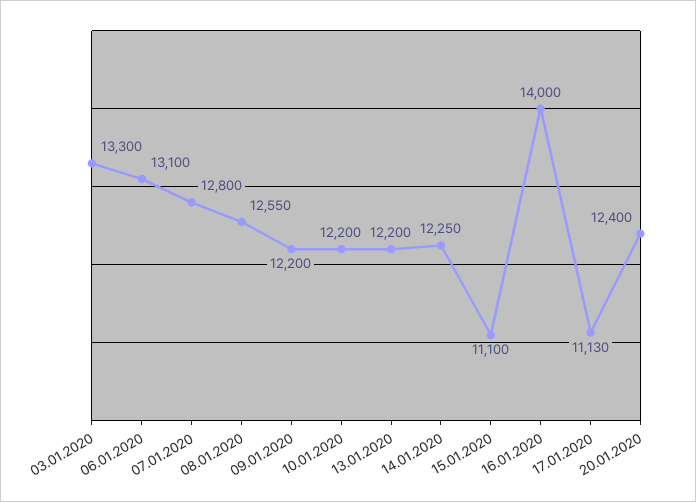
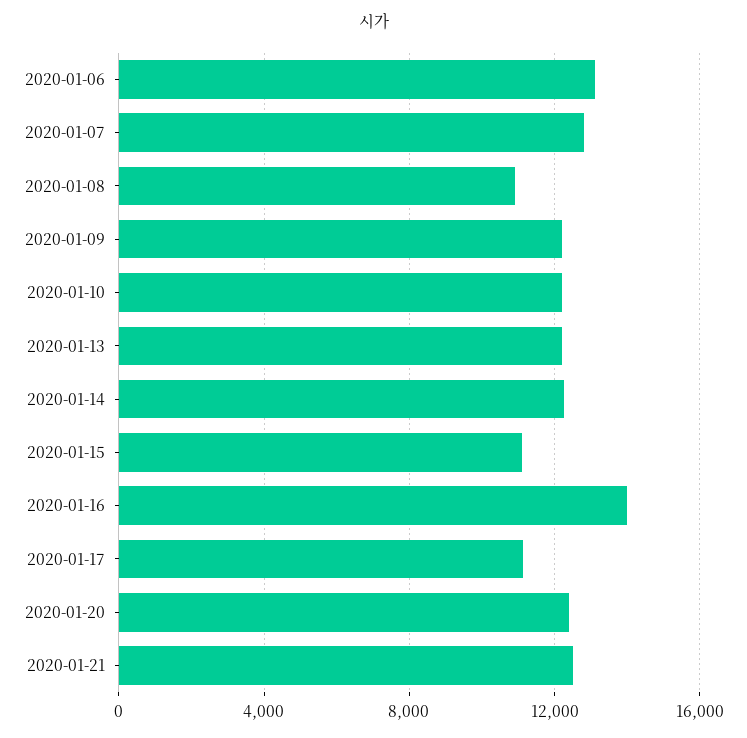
03.01.2020: 13300 -> none
08.01.2020: 12550 -> 11000
2020-01-21: none -> 12500

